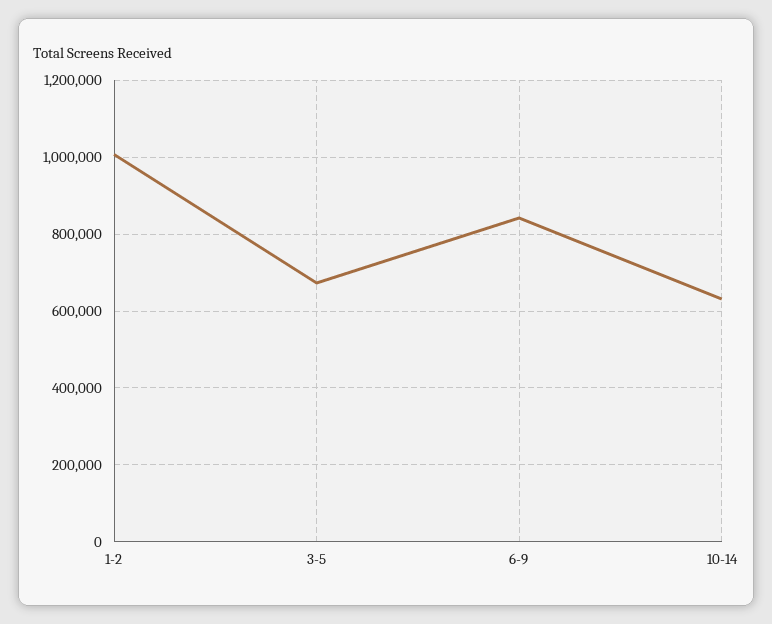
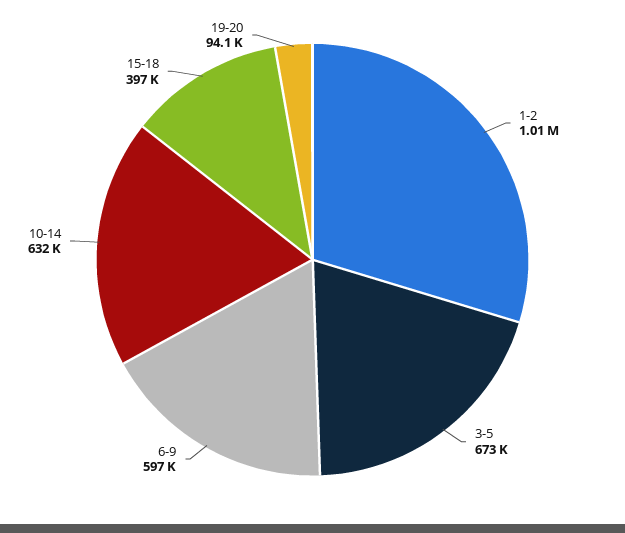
6-9: 840000 -> 597000
15-18: none -> 397000
19-20: none -> 94100

